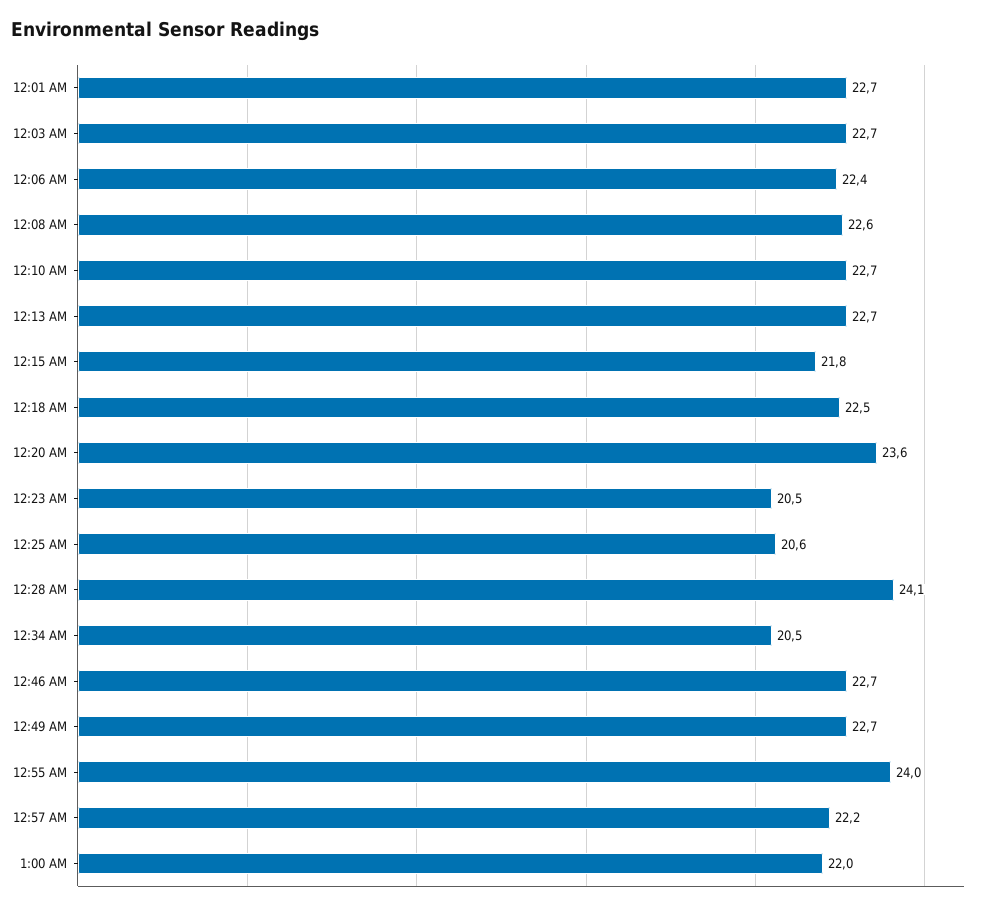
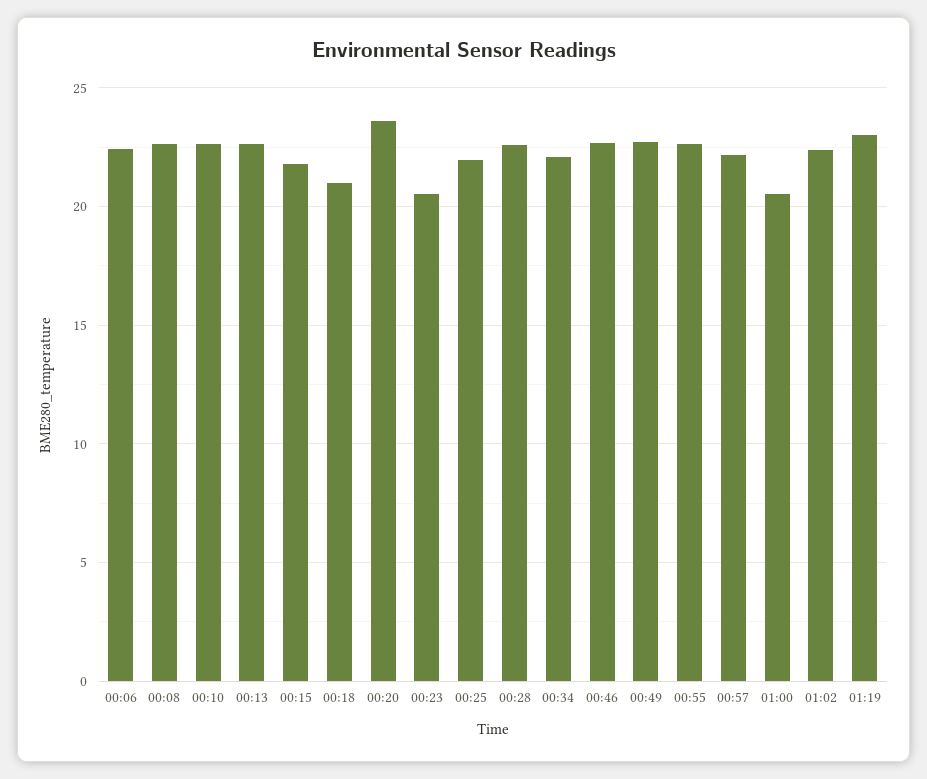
12:01 AM: 22.7 -> none
12:03 AM: 22.7 -> none
12:18 AM: 22.5 -> 21
12:25 AM: 20.6 -> 22
12:28 AM: 24.1 -> 22.5
12:34 AM: 20.5 -> 22
12:55 AM: 24 -> 22.5
1:00 AM: 22 -> 20.5
01:02: none -> 22.5
01:19: none -> 23

